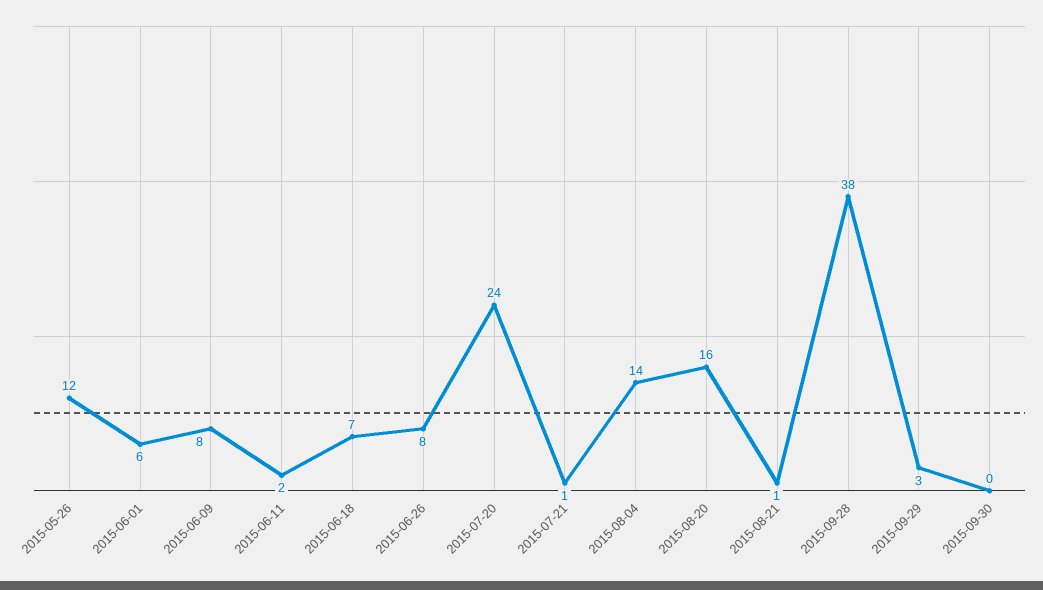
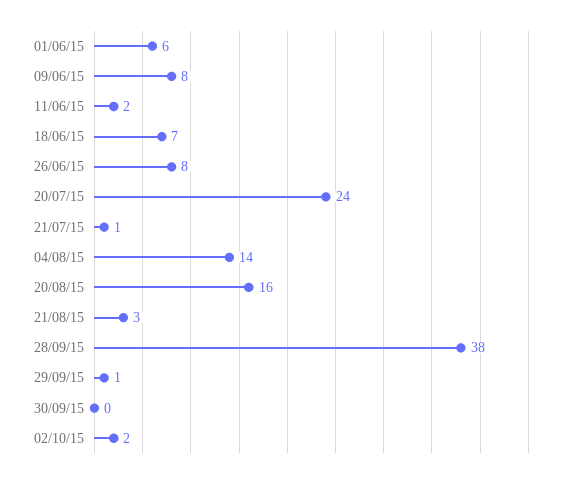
2015-05-26: 12 -> none
2015-08-21: 1 -> 3
2015-09-29: 3 -> 1
02/10/15: none -> 2

